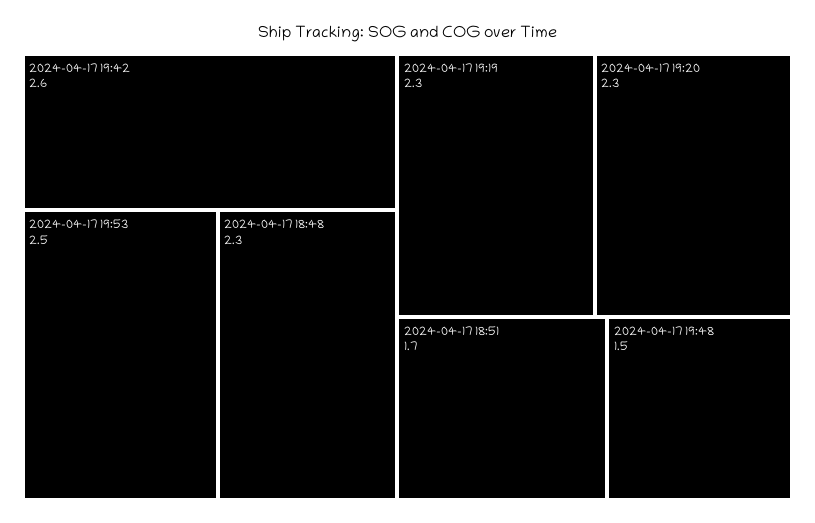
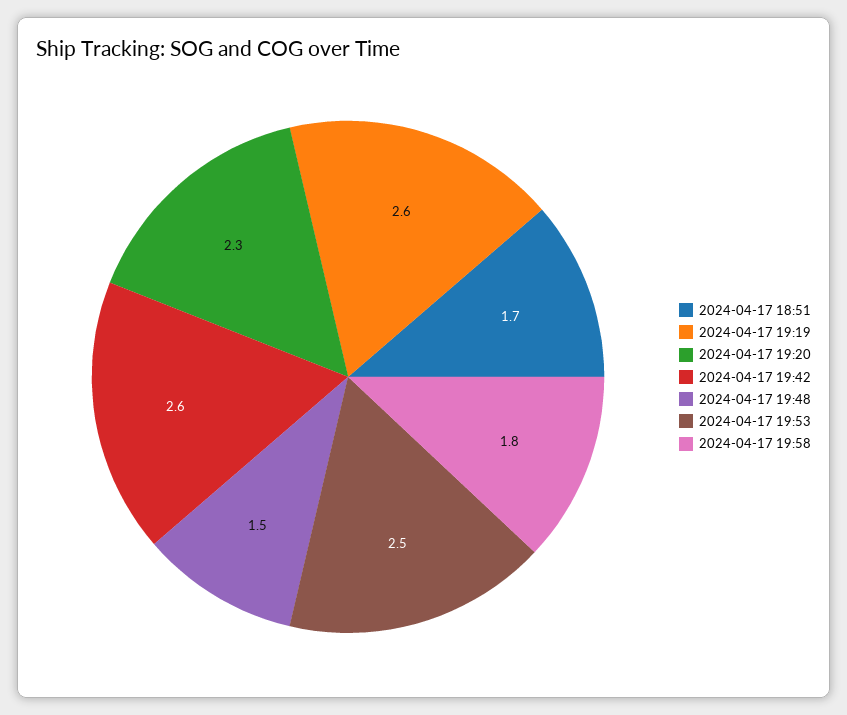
2024-04-17 18:48: 2.3 -> none
2024-04-17 19:19: 2.3 -> 2.6
2024-04-17 19:58: none -> 1.8

